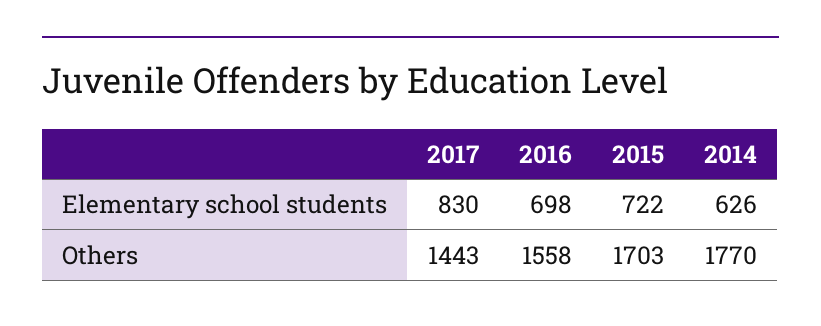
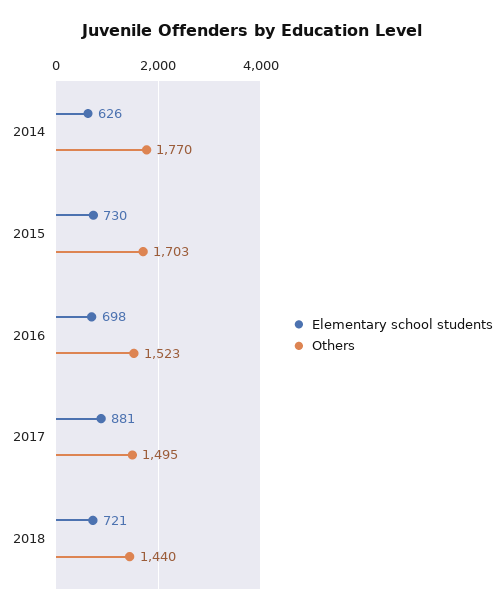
Elementary school students, 2017: 830 -> 881
Elementary school students, 2015: 722 -> 730
Others, 2017: 1443 -> 1495
Others, 2016: 1558 -> 1523
Elementary school students, 2018: none -> 721
Others, 2018: none -> 1440

